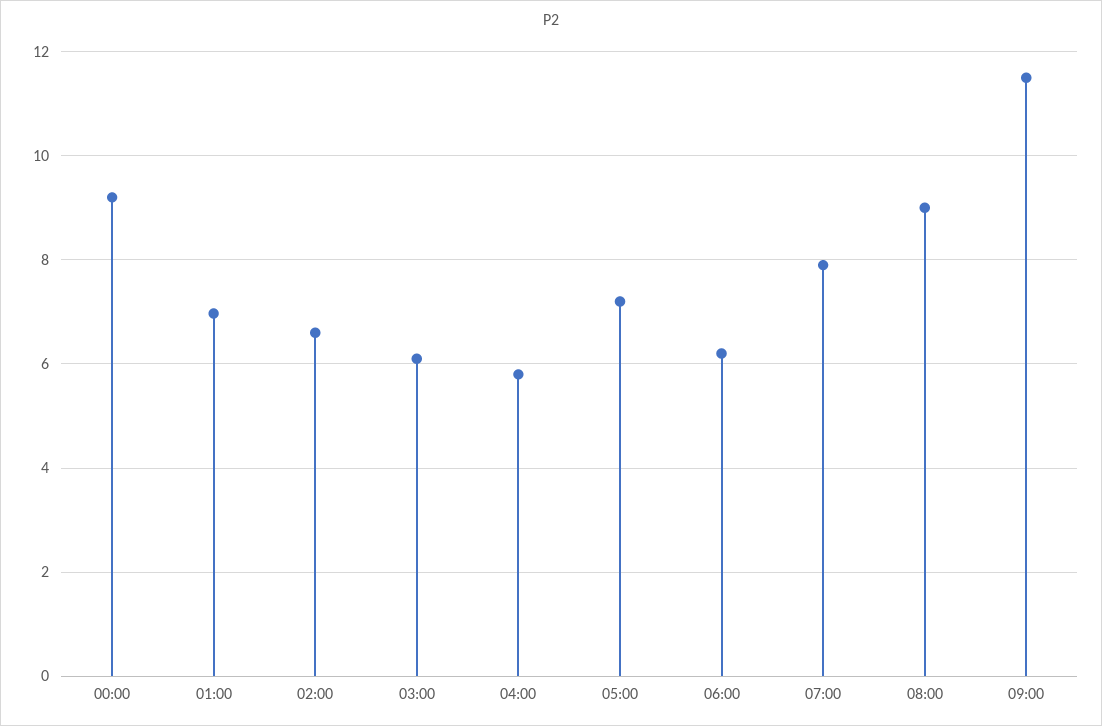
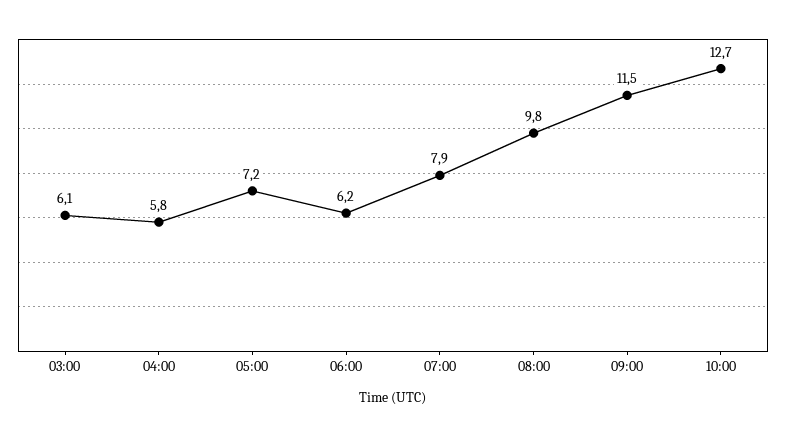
00:00: 9.2 -> none
01:00: 7 -> none
02:00: 6.6 -> none
08:00: 9 -> 9.8
10:00: none -> 12.7

